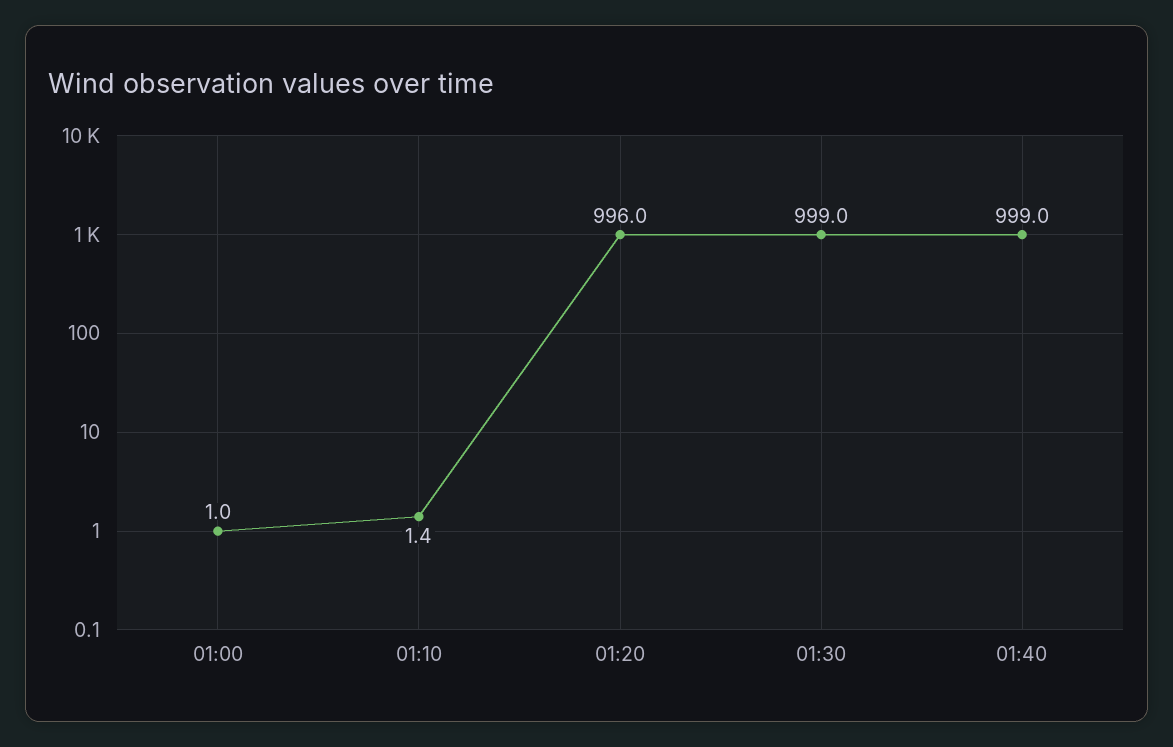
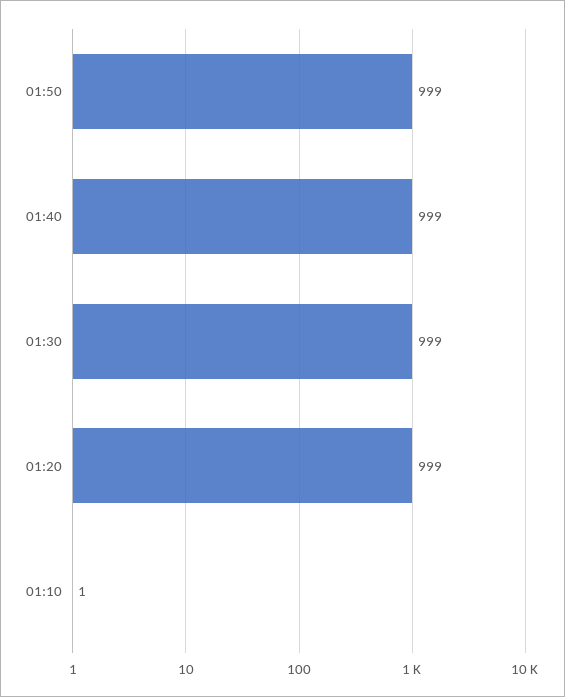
01:00: 1 -> none
01:20: 996 -> 999
01:50: none -> 999

